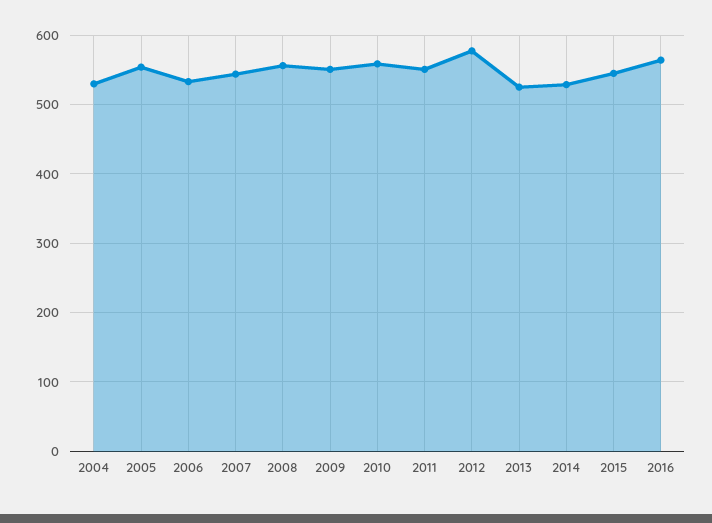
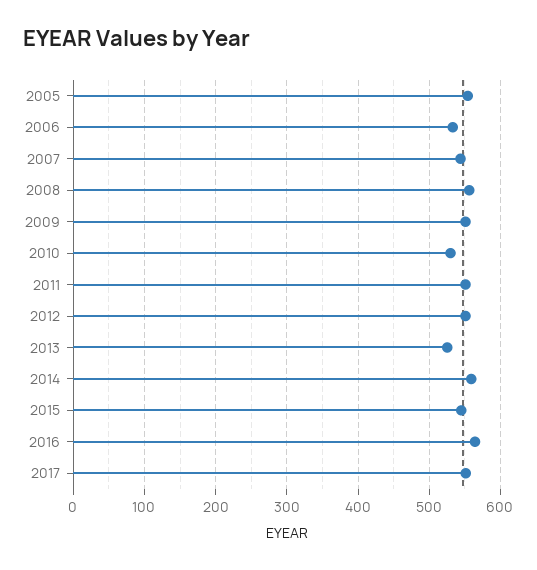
2004: 530 -> none
2010: 560 -> 530
2012: 580 -> 550
2014: 530 -> 560
2017: none -> 550

